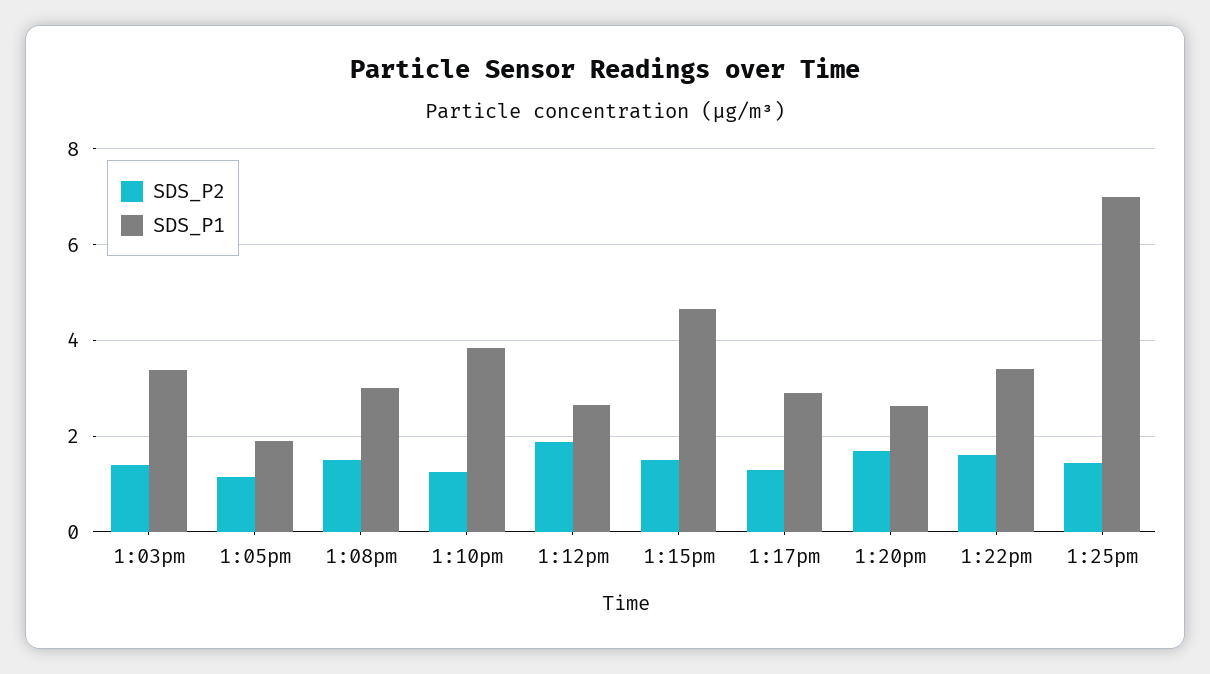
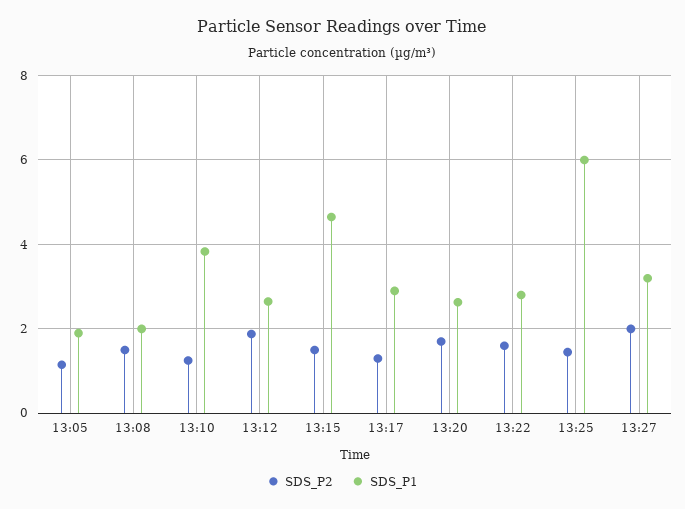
SDS_P2, 1:03pm: 1.4 -> none
SDS_P1, 1:03pm: 3.4 -> none
SDS_P1, 1:08pm: 3 -> 2
SDS_P1, 1:22pm: 3.4 -> 2.8
SDS_P1, 1:25pm: 7 -> 6
SDS_P2, 13:27: none -> 2
SDS_P1, 13:27: none -> 3.2

